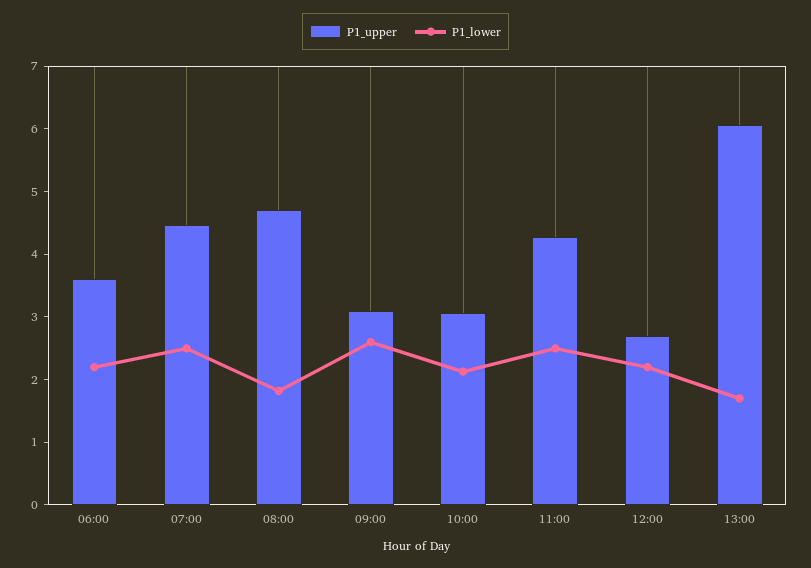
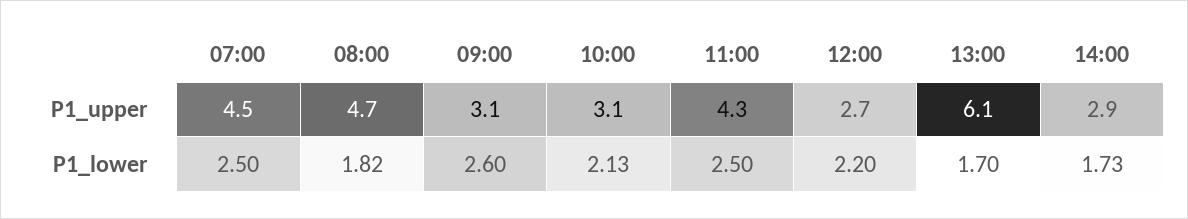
P1_upper, 06:00: 3.6 -> none
P1_lower, 06:00: 2.2 -> none
P1_upper, 14:00: none -> 2.9
P1_lower, 14:00: none -> 1.73

